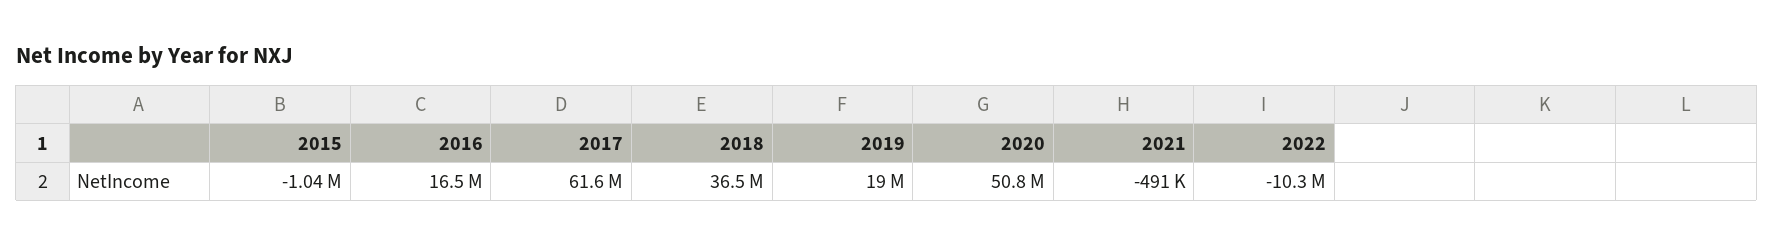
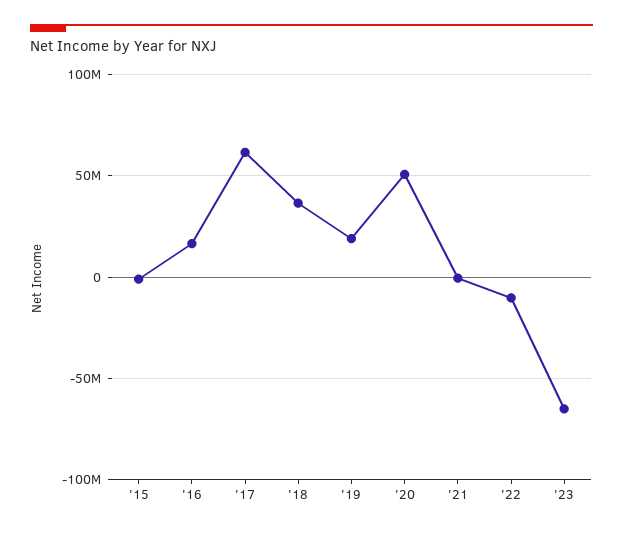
'23: none -> -65000000

